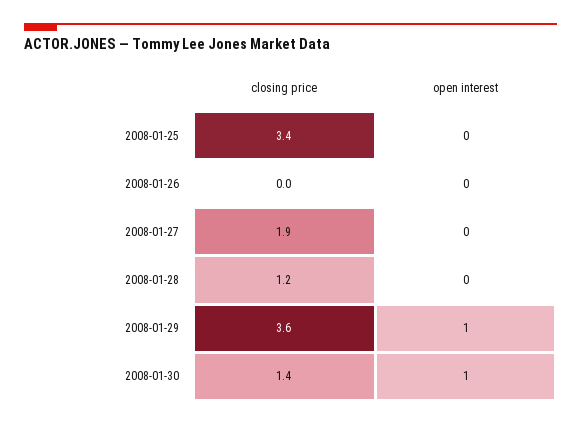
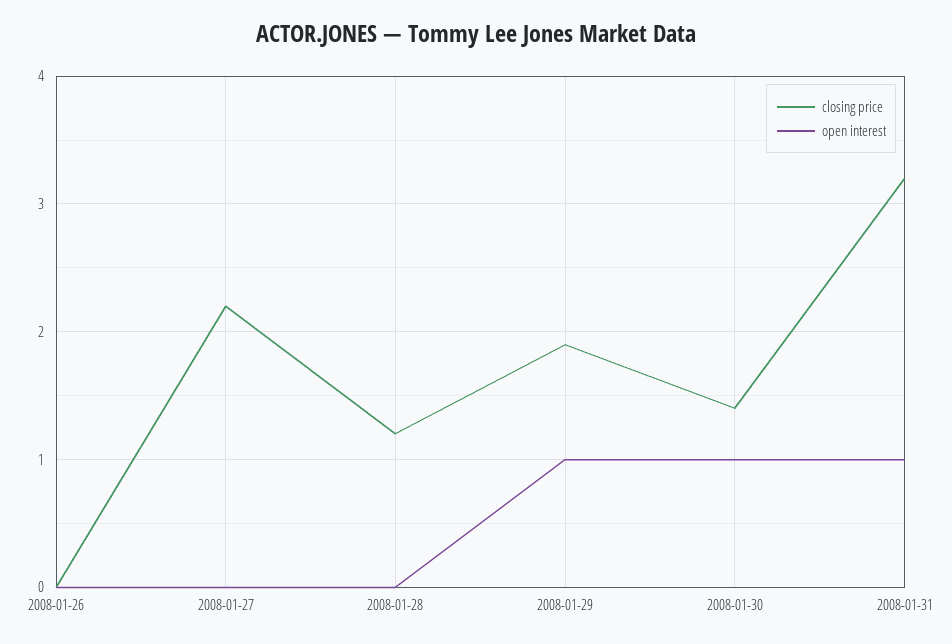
closing price, 2008-01-25: 3.4 -> none
open interest, 2008-01-25: 0 -> none
closing price, 2008-01-27: 1.9 -> 2.2
closing price, 2008-01-29: 3.6 -> 1.9
closing price, 2008-01-31: none -> 3.2
open interest, 2008-01-31: none -> 1

